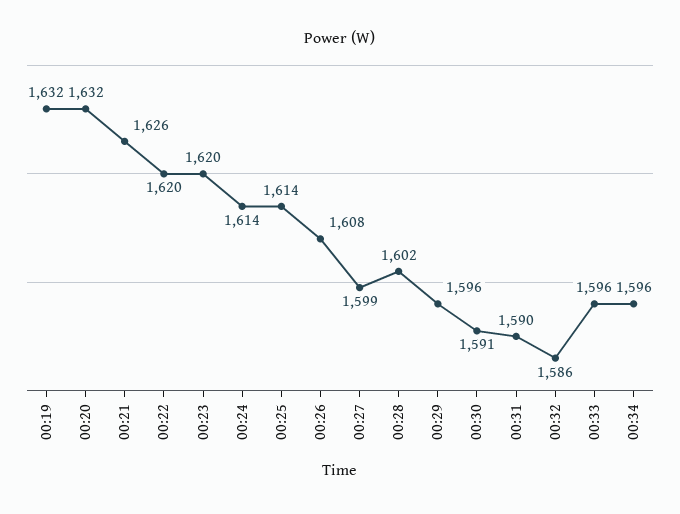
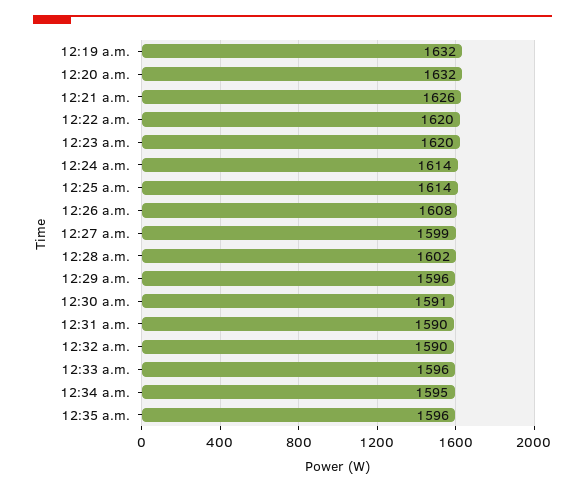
00:32: 1586 -> 1590
00:34: 1596 -> 1595
12:35 a.m.: none -> 1596

